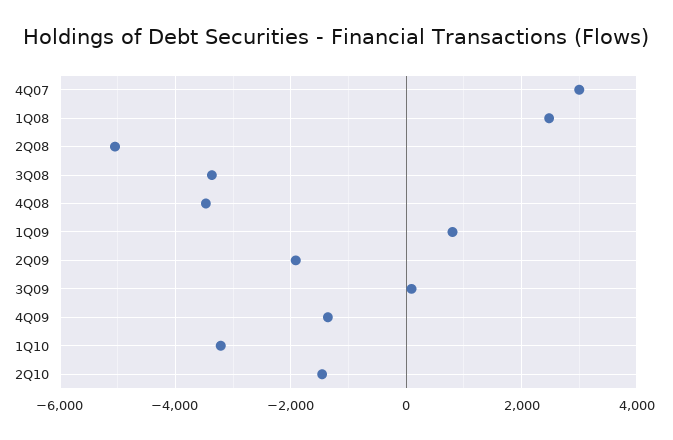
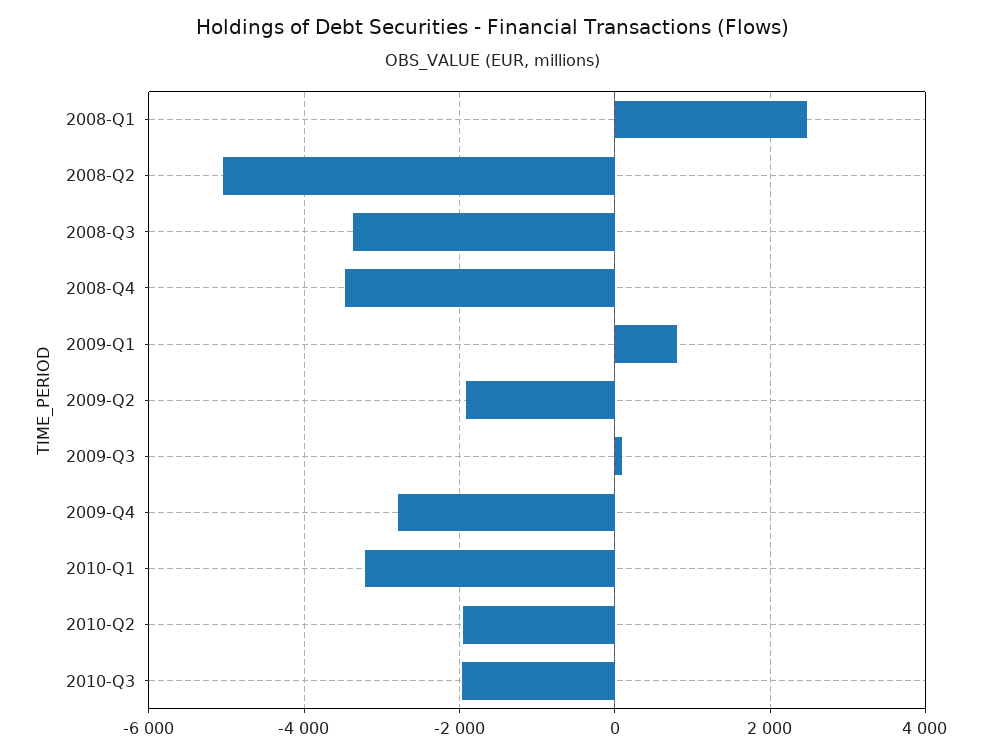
4Q07: 3000 -> none
4Q09: -1400 -> -2800
2Q10: -1400 -> -2000
2010-Q3: none -> -2000

